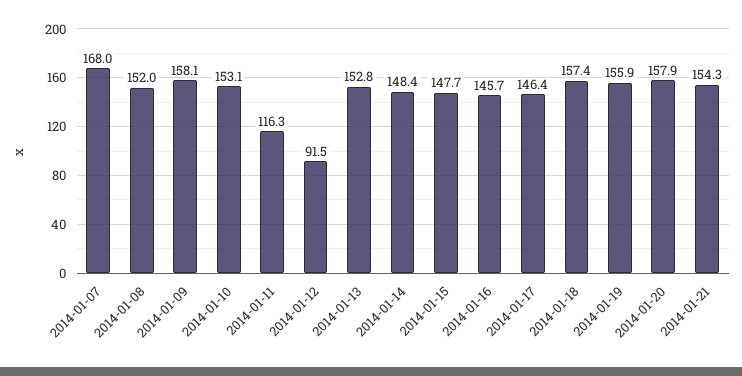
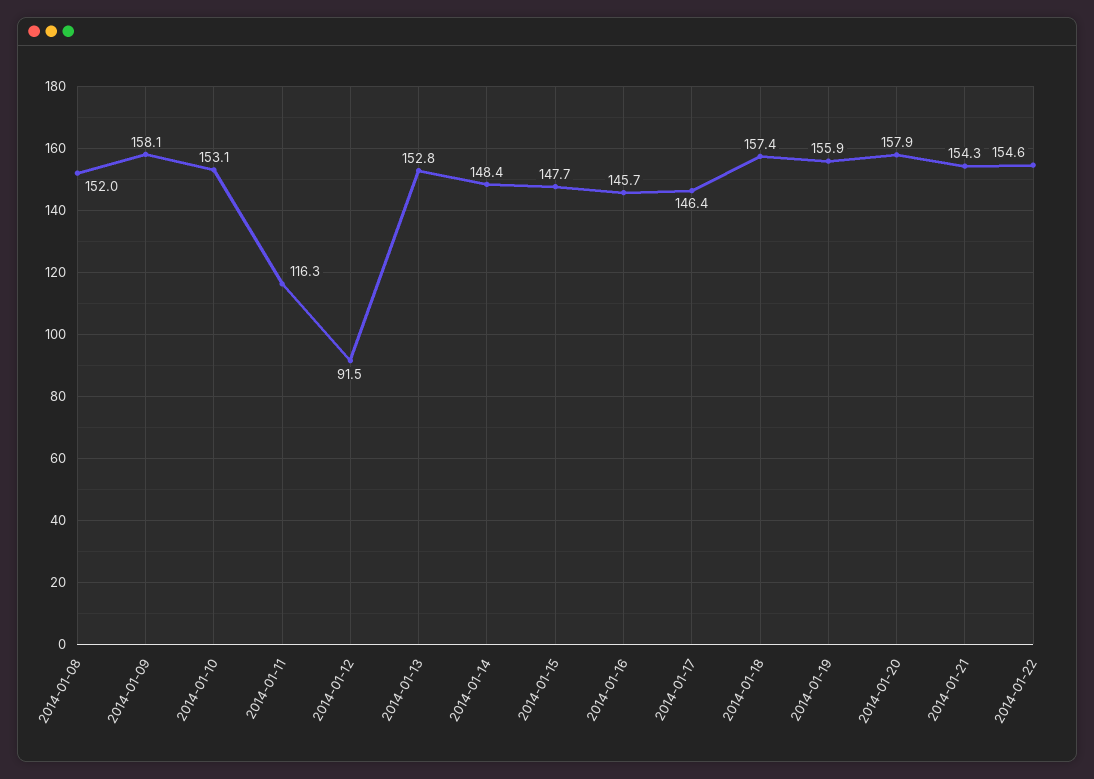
2014-01-07: 168 -> none
2014-01-22: none -> 154.6

